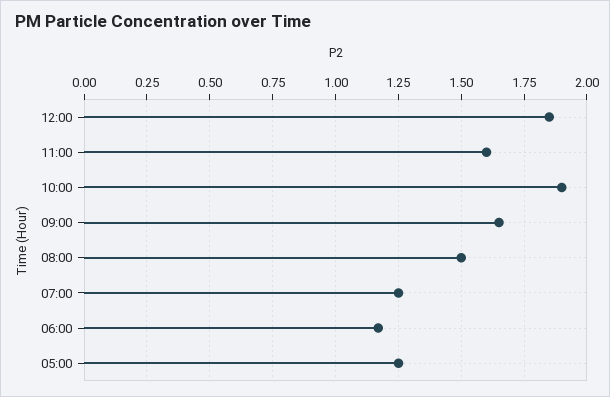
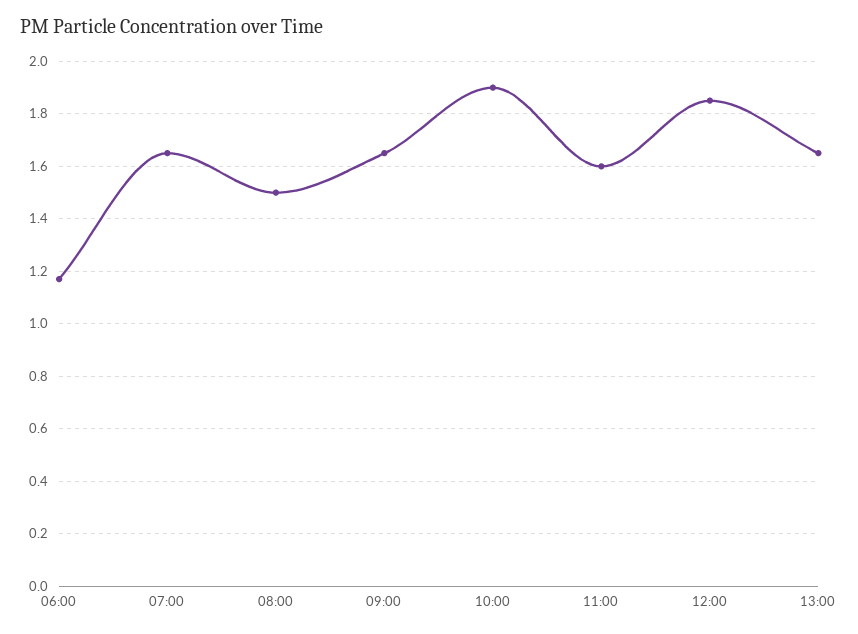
07:00: 1.25 -> 1.65
05:00: 1.25 -> none
13:00: none -> 1.65

